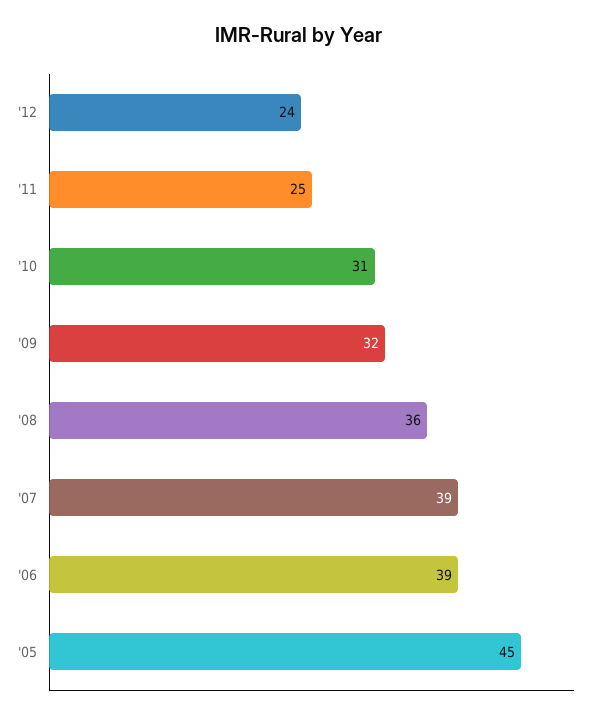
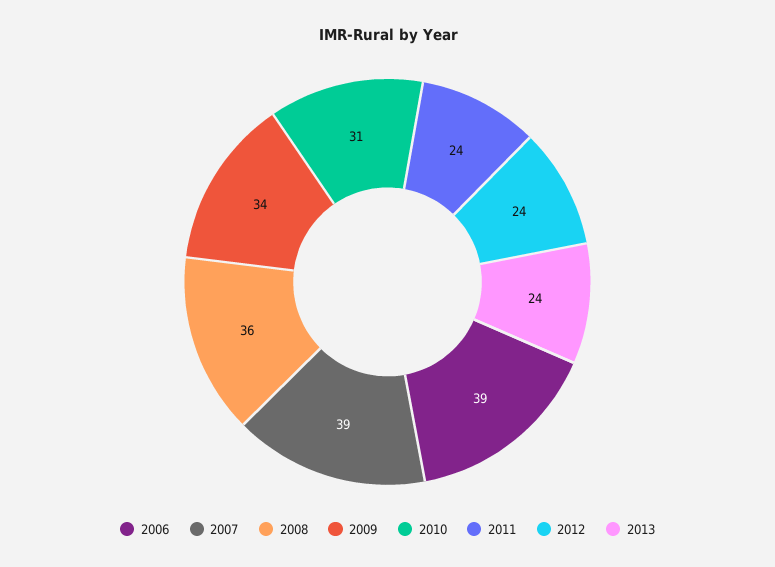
'11: 25 -> 24
'09: 32 -> 34
'05: 45 -> none
2013: none -> 24

